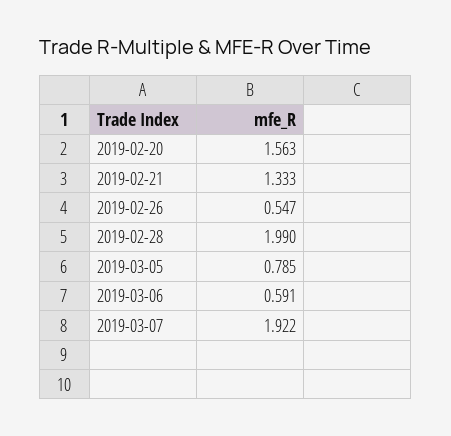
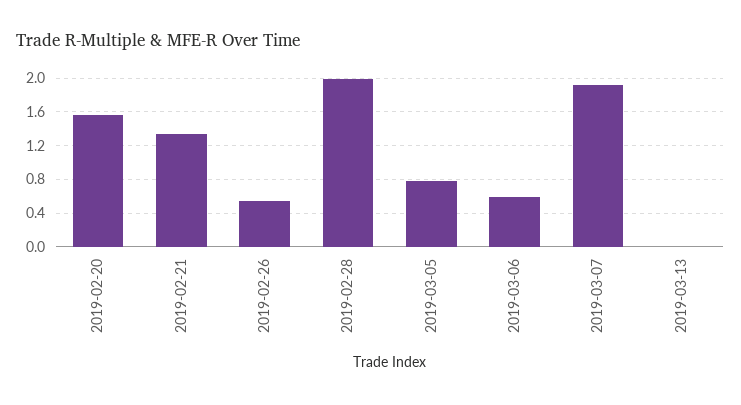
2019-03-13: none -> 0

